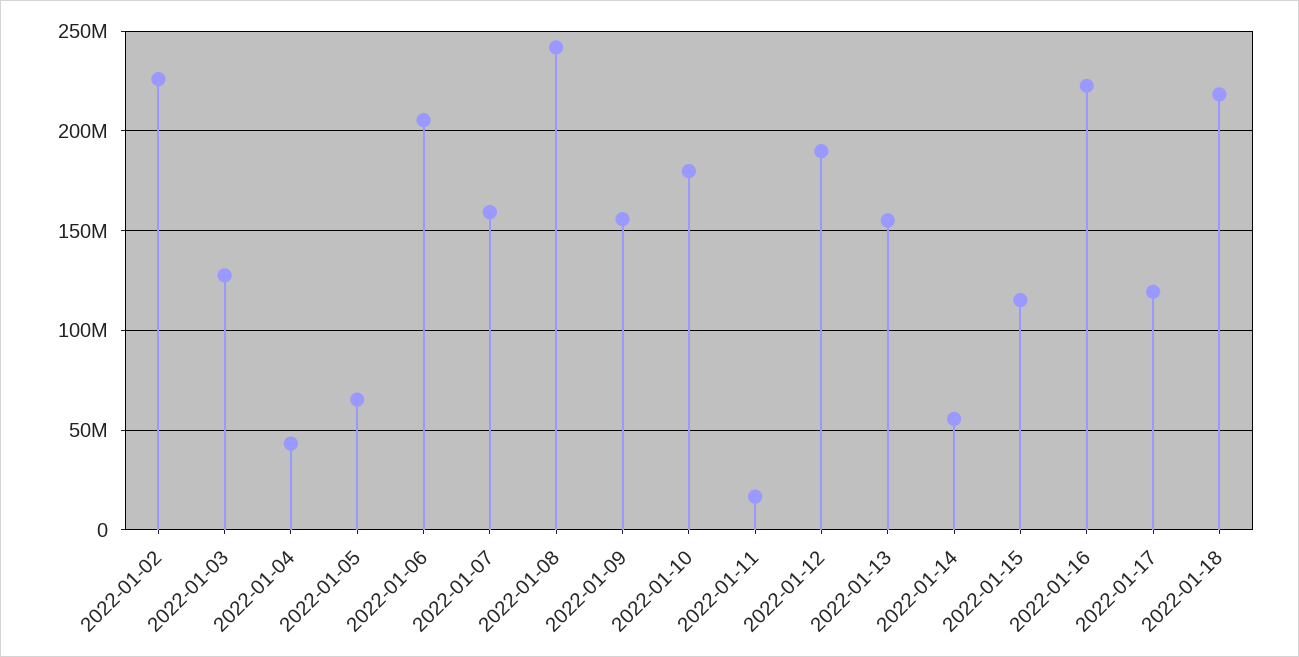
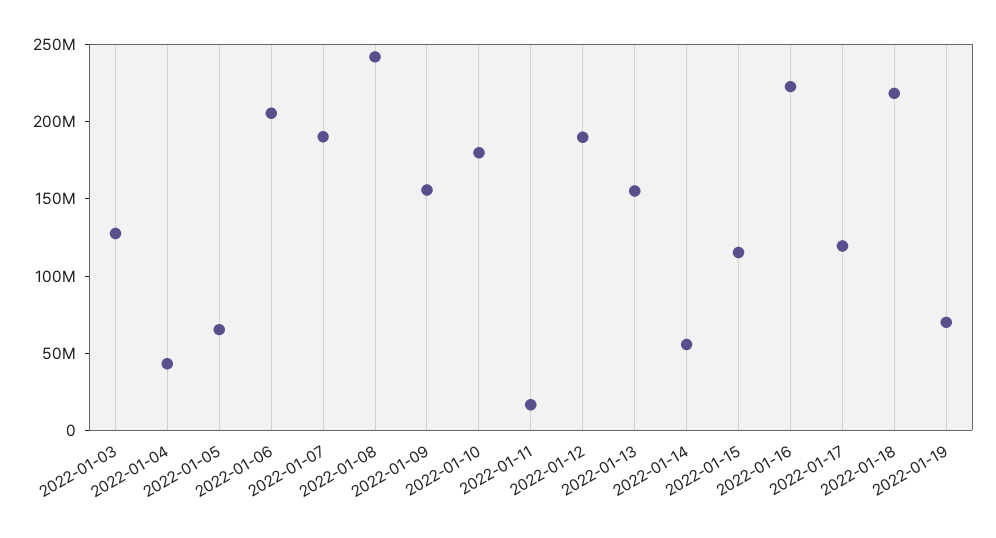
2022-01-02: 225000000 -> none
2022-01-07: 160000000 -> 190000000
2022-01-19: none -> 70000000

